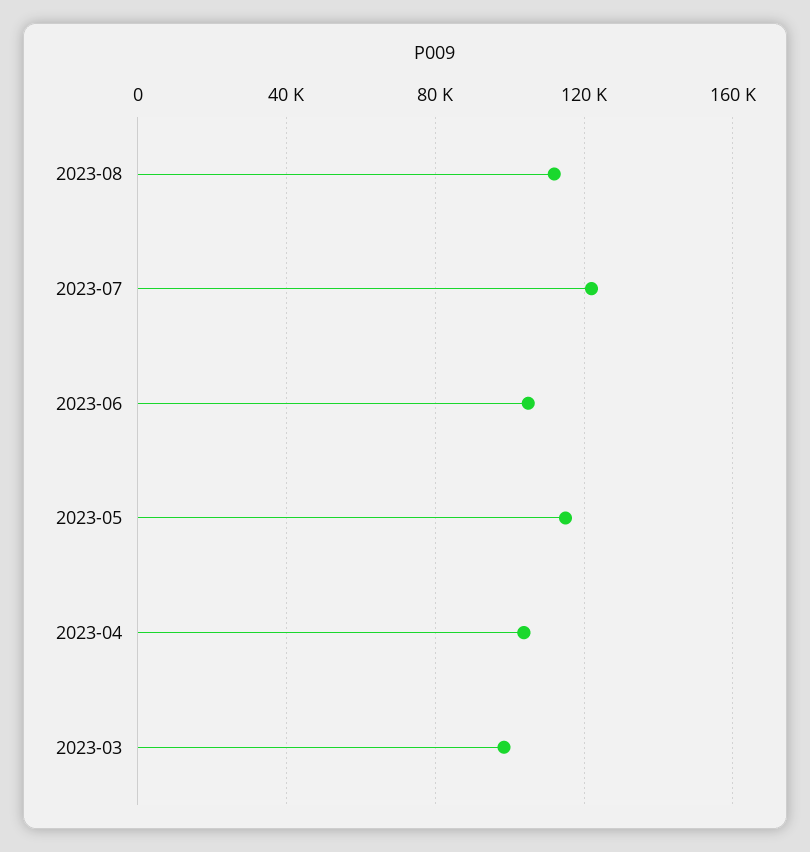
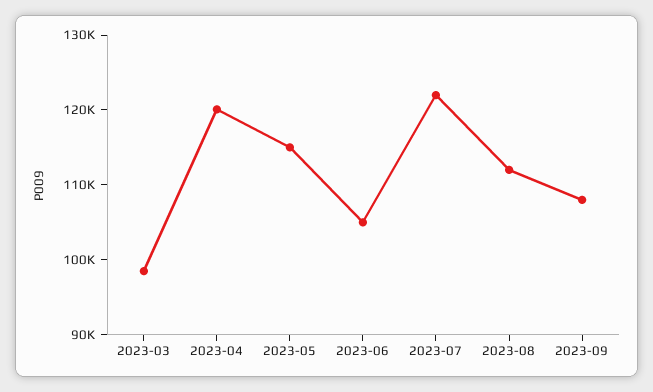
2023-04: 105000 -> 120000
2023-09: none -> 108000

